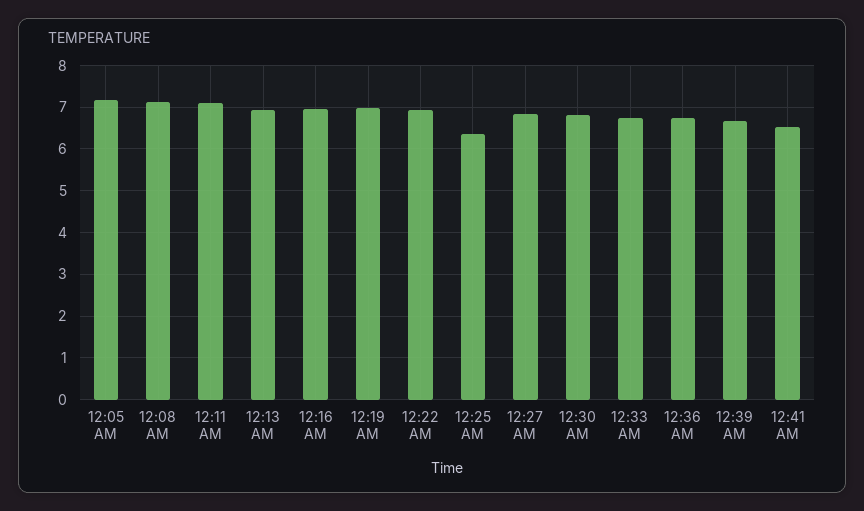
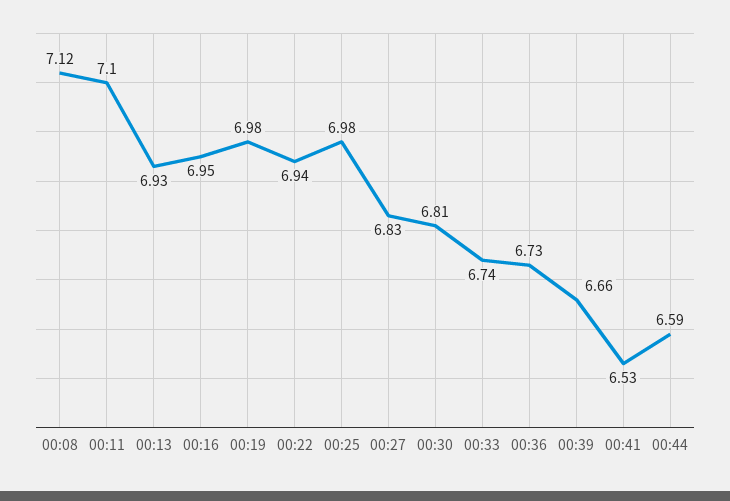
12:05 AM: 7.2 -> none
12:25 AM: 6.4 -> 6.98
00:44: none -> 6.59

